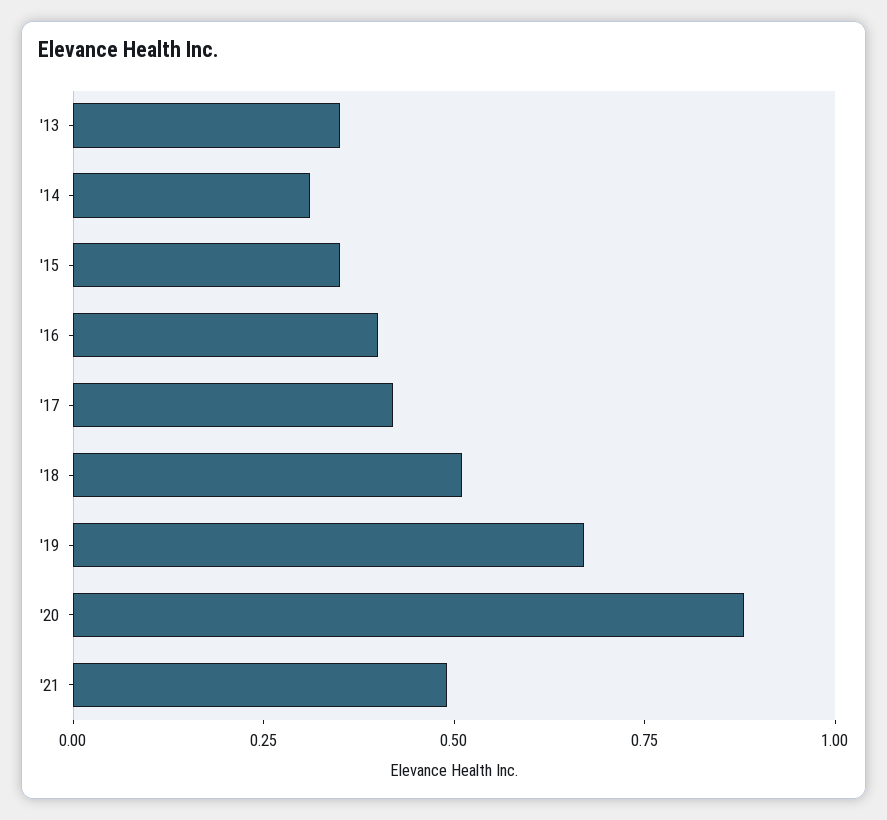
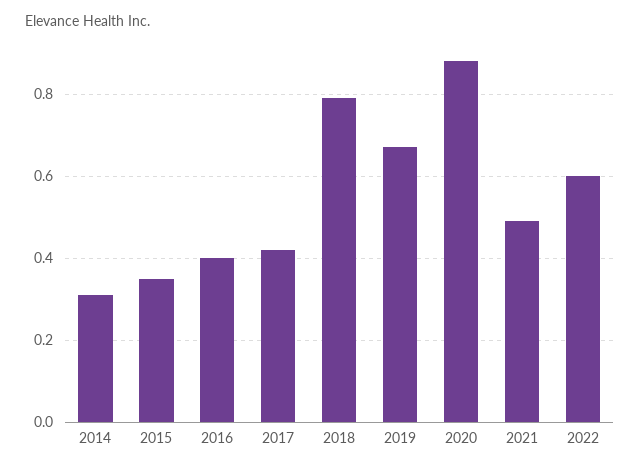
'13: 0.35 -> none
'18: 0.5 -> 0.8
2022: none -> 0.6

